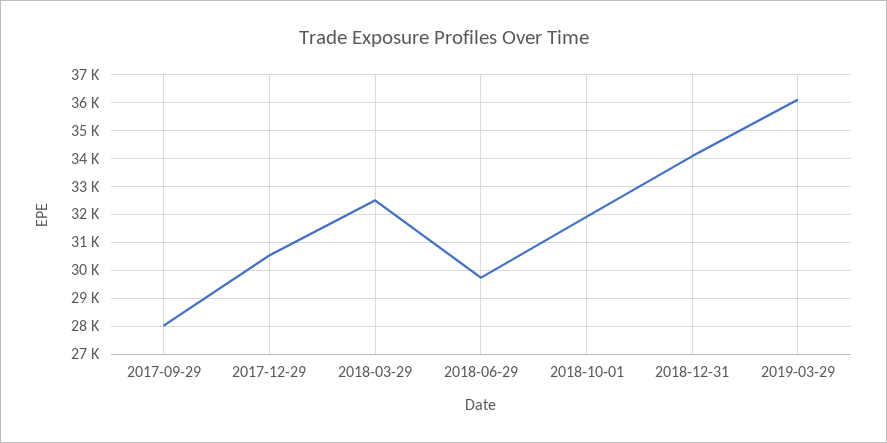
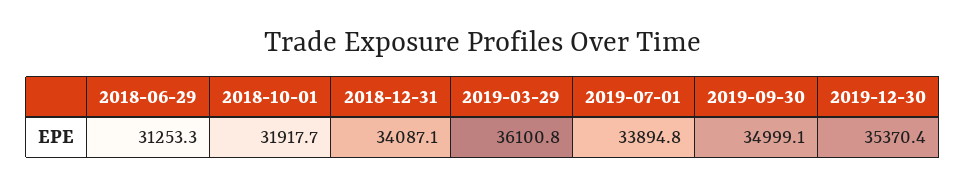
2017-09-29: 28000 -> none
2017-12-29: 30500 -> none
2018-03-29: 32500 -> none
2018-06-29: 29750 -> 31253.3
2019-07-01: none -> 33894.8
2019-09-30: none -> 34999.1
2019-12-30: none -> 35370.4

